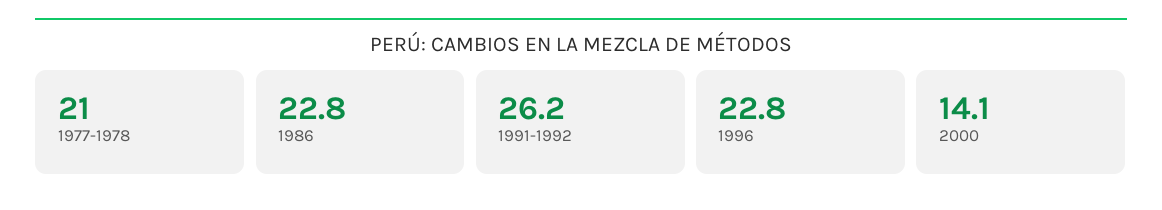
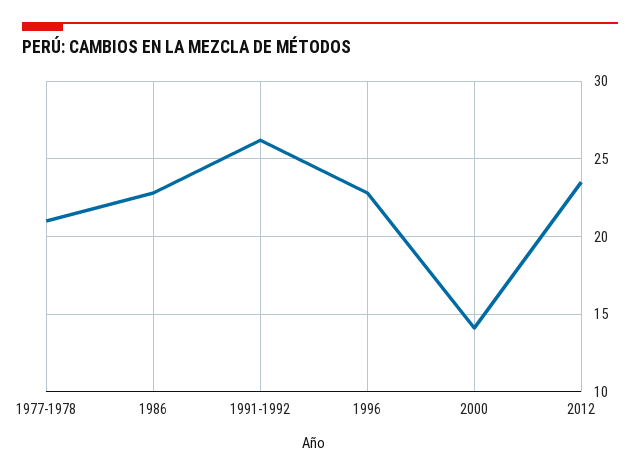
2012: none -> 23.5

